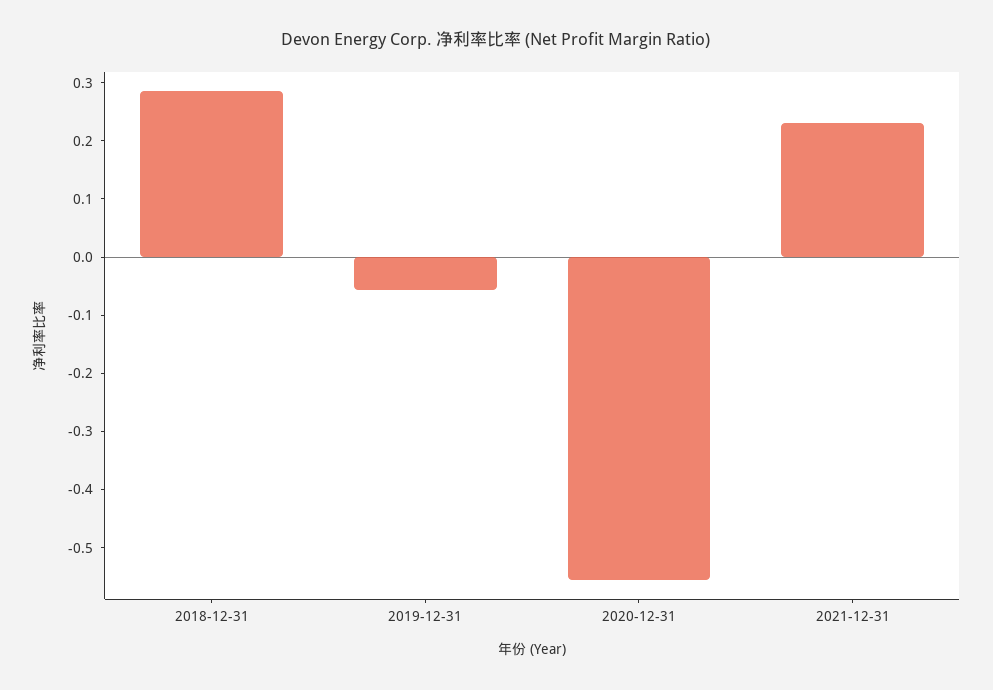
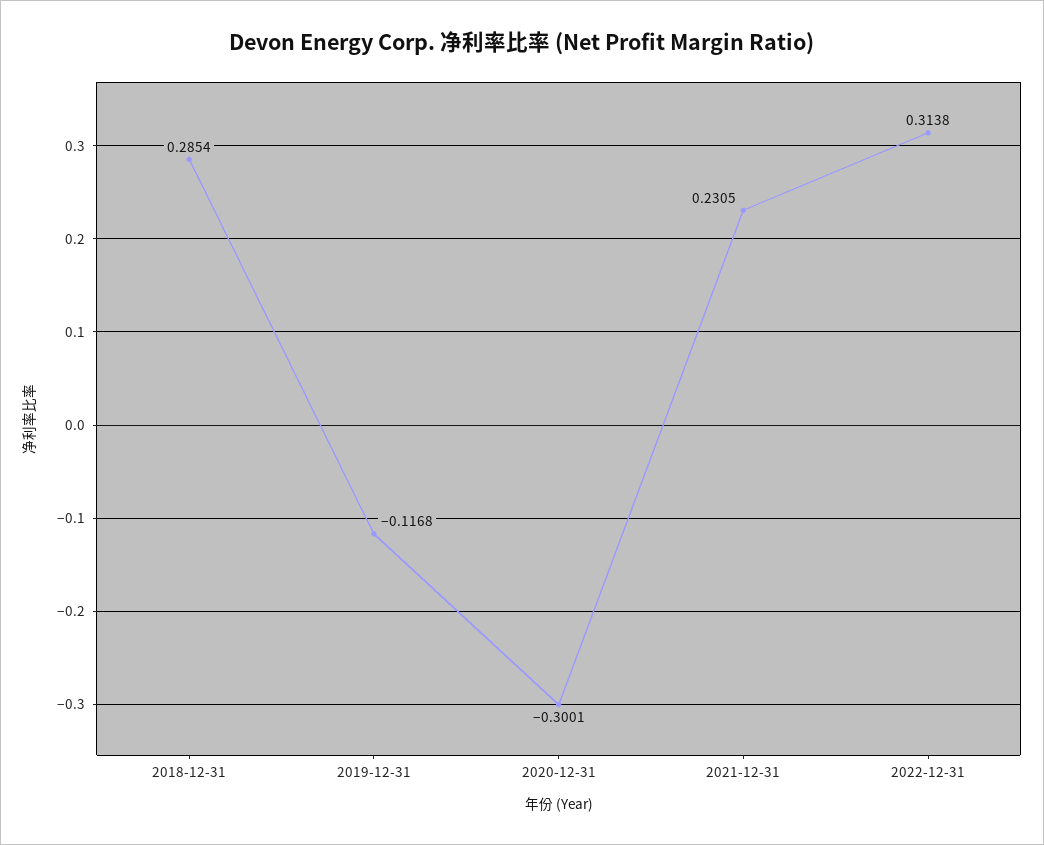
2019-12-31: -0.06 -> -0.1168
2020-12-31: -0.56 -> -0.3001
2022-12-31: none -> 0.3138

